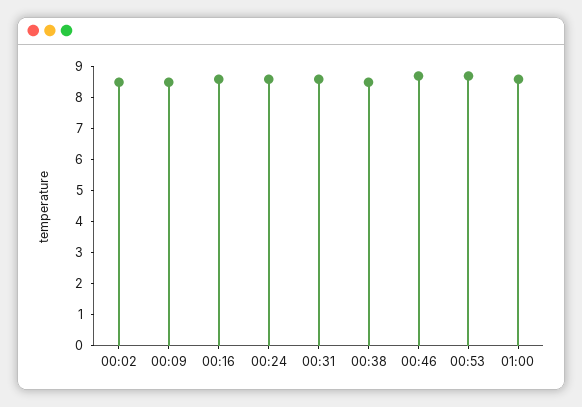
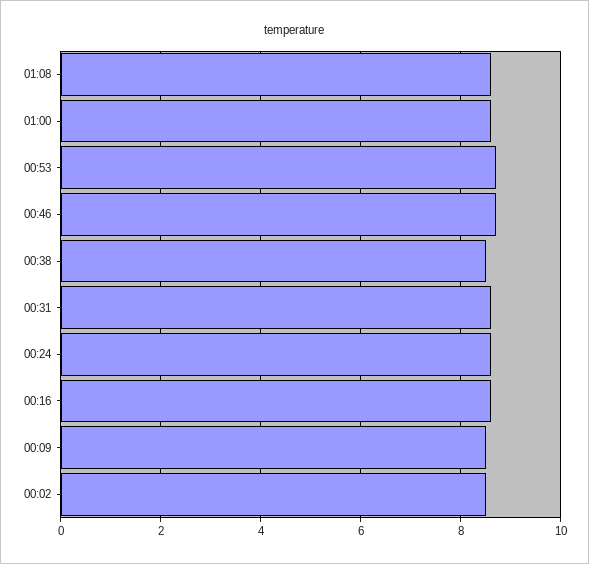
01:08: none -> 8.5

